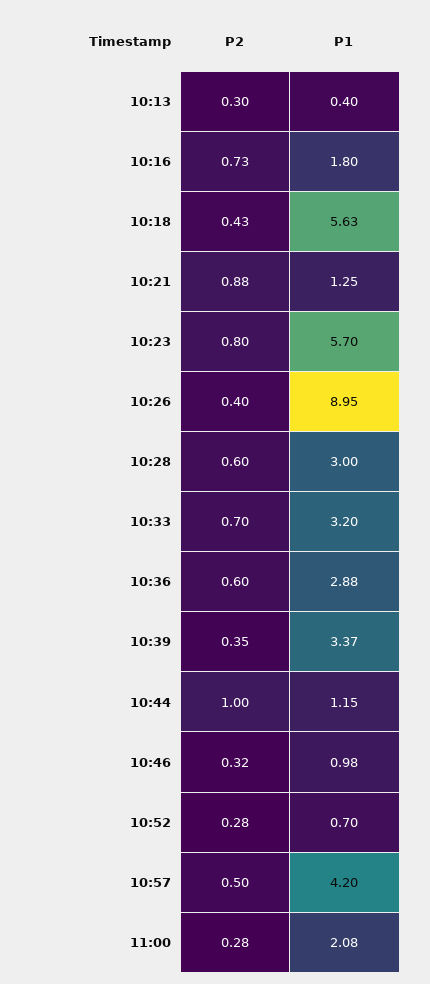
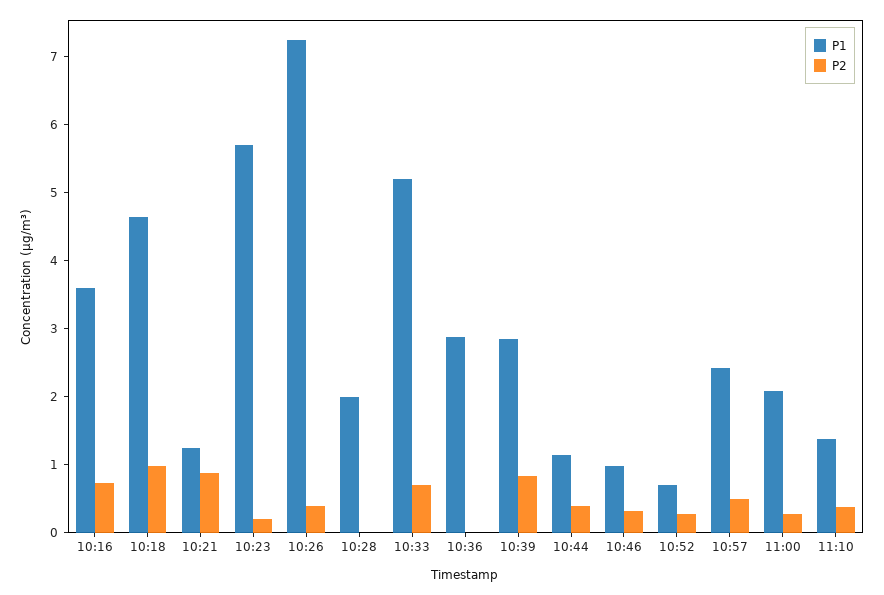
P2, 10:13: 0.3 -> none
P1, 10:13: 0.4 -> none
P1, 10:16: 1.8 -> 3.6
P2, 10:18: 0.43 -> 1
P1, 10:18: 5.63 -> 4.6
P2, 10:23: 0.8 -> 0.2
P1, 10:26: 8.95 -> 7.2
P2, 10:28: 0.6 -> 0
P1, 10:28: 3 -> 2
P1, 10:33: 3.2 -> 5.2
P2, 10:36: 0.6 -> 0
P2, 10:39: 0.35 -> 0.8
P1, 10:39: 3.37 -> 2.8
P2, 10:44: 1 -> 0.4
P1, 10:57: 4.2 -> 2.4
P1, 11:10: none -> 1.4
P2, 11:10: none -> 0.4

